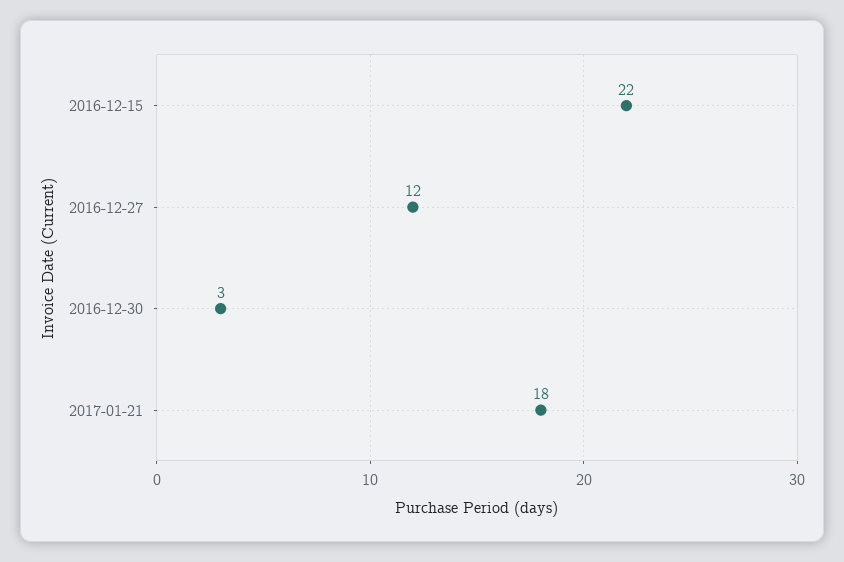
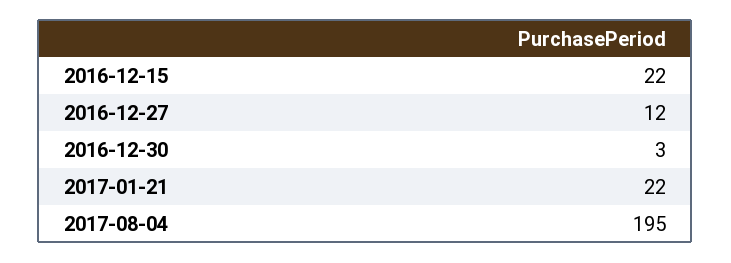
2017-01-21: 18 -> 22
2017-08-04: none -> 195

